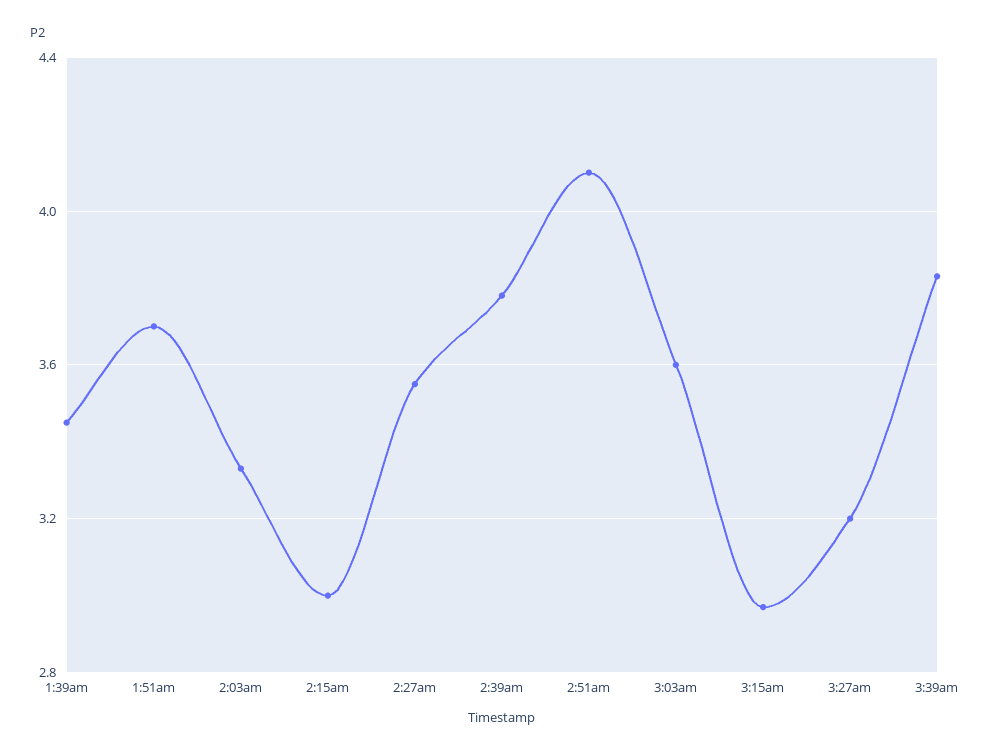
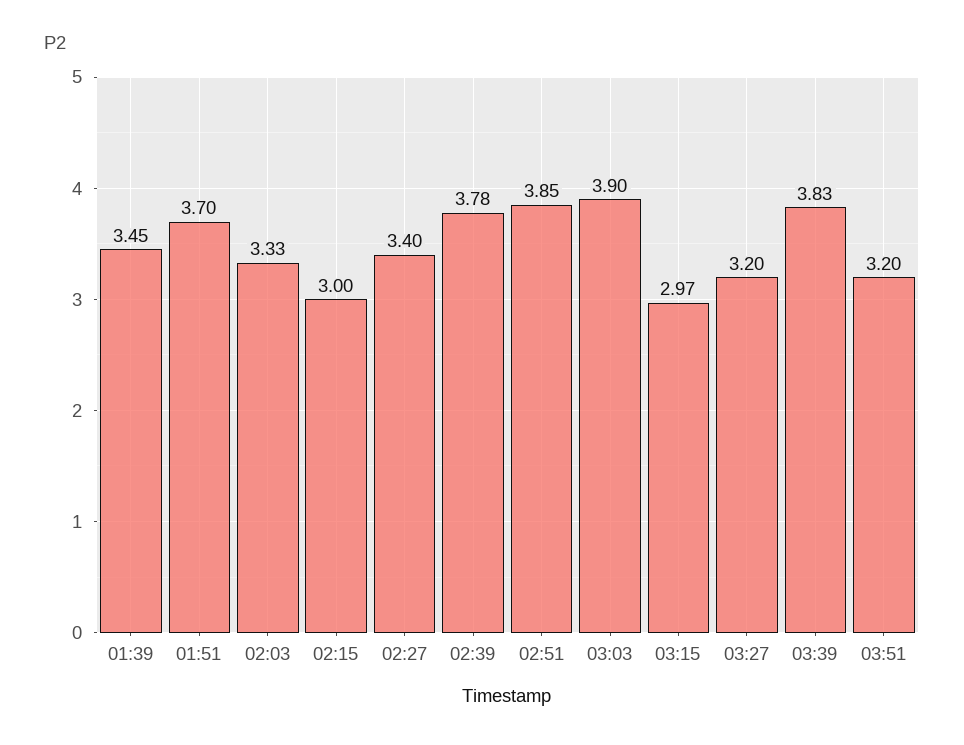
2:27am: 3.55 -> 3.4
2:51am: 4.1 -> 3.85
3:03am: 3.6 -> 3.9
03:51: none -> 3.2

